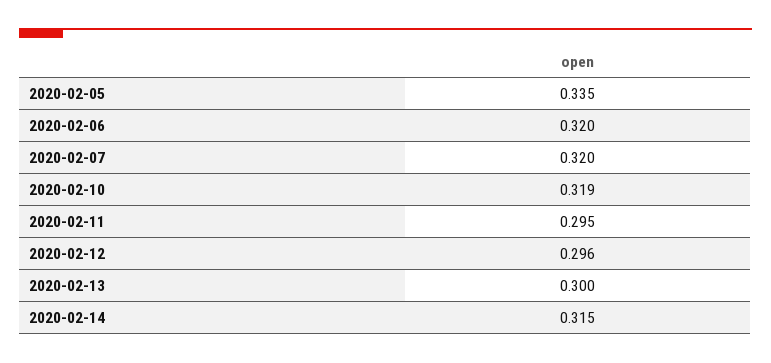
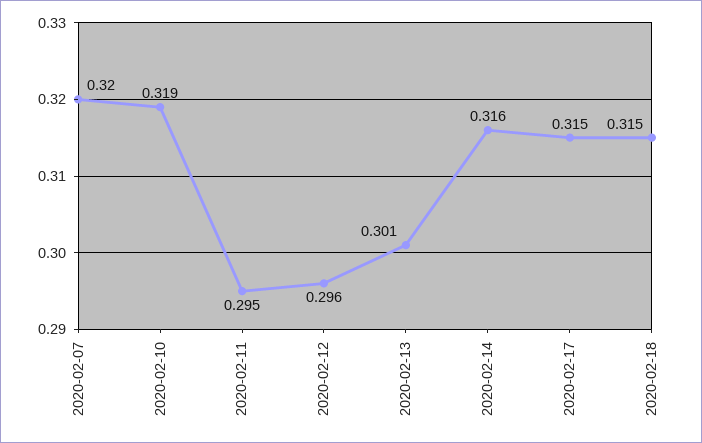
2020-02-05: 0.335 -> none
2020-02-06: 0.32 -> none
2020-02-13: 0.3 -> 0.301
2020-02-14: 0.315 -> 0.316
2020-02-17: none -> 0.315
2020-02-18: none -> 0.315

